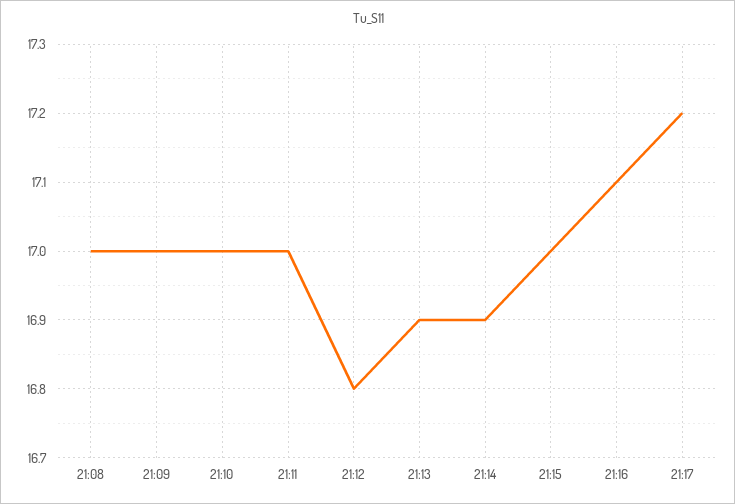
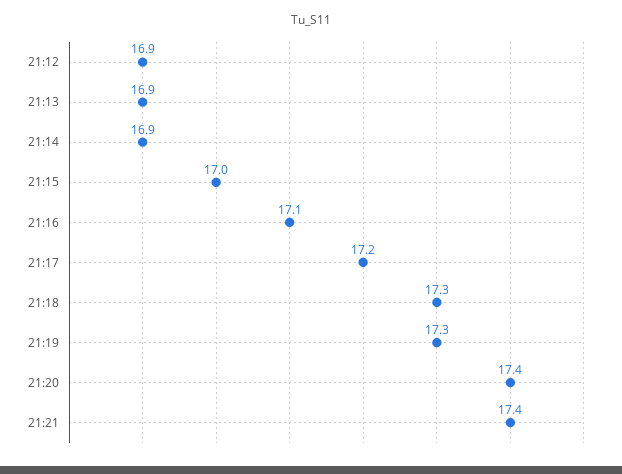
21:08: 17 -> none
21:09: 17 -> none
21:10: 17 -> none
21:11: 17 -> none
21:12: 16.8 -> 16.9
21:18: none -> 17.3
21:19: none -> 17.3
21:20: none -> 17.4
21:21: none -> 17.4

